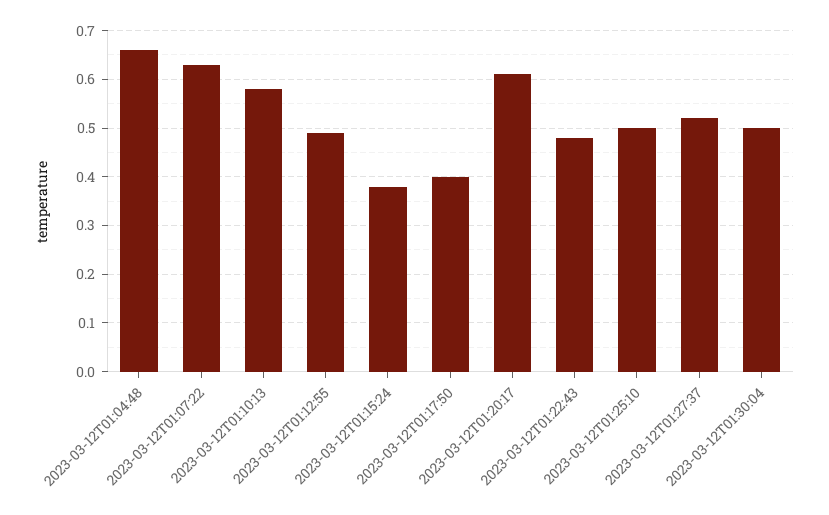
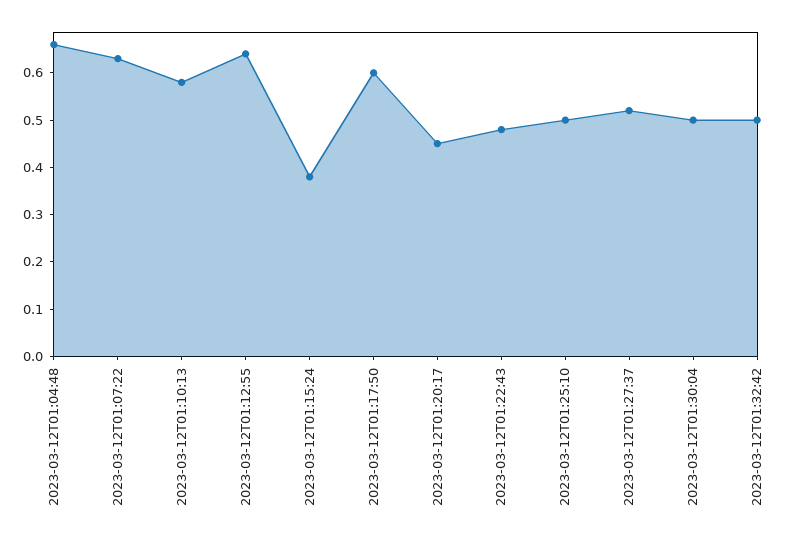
2023-03-12T01:12:55: 0.5 -> 0.65
2023-03-12T01:17:50: 0.4 -> 0.6
2023-03-12T01:20:17: 0.6 -> 0.45
2023-03-12T01:32:42: none -> 0.5

